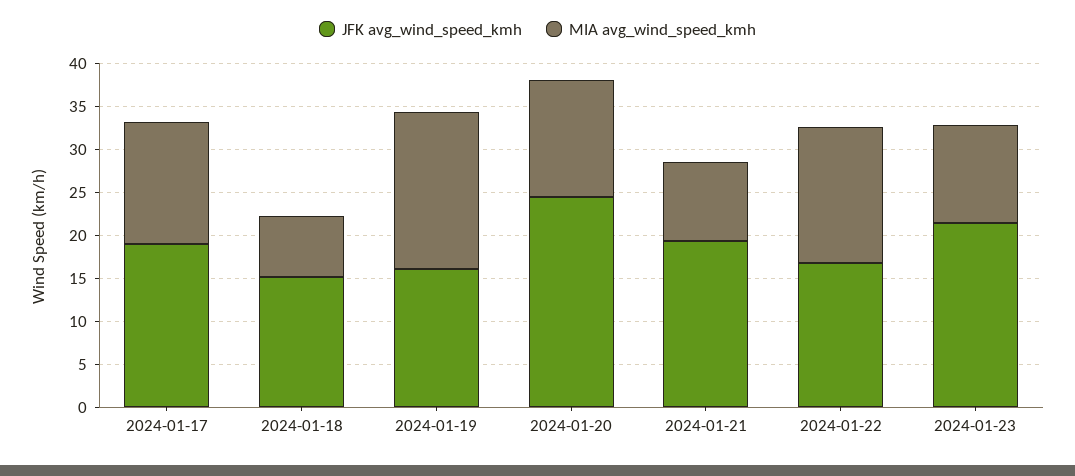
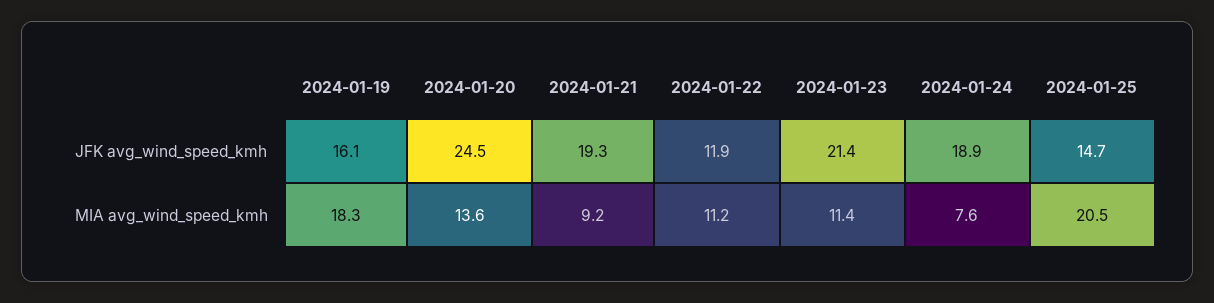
JFK avg_wind_speed_kmh, 2024-01-17: 19 -> none
MIA avg_wind_speed_kmh, 2024-01-17: 14 -> none
JFK avg_wind_speed_kmh, 2024-01-18: 15 -> none
MIA avg_wind_speed_kmh, 2024-01-18: 7 -> none
JFK avg_wind_speed_kmh, 2024-01-22: 17 -> 11.9
MIA avg_wind_speed_kmh, 2024-01-22: 16 -> 11.2
JFK avg_wind_speed_kmh, 2024-01-24: none -> 18.9
JFK avg_wind_speed_kmh, 2024-01-25: none -> 14.7
MIA avg_wind_speed_kmh, 2024-01-24: none -> 7.6
MIA avg_wind_speed_kmh, 2024-01-25: none -> 20.5

